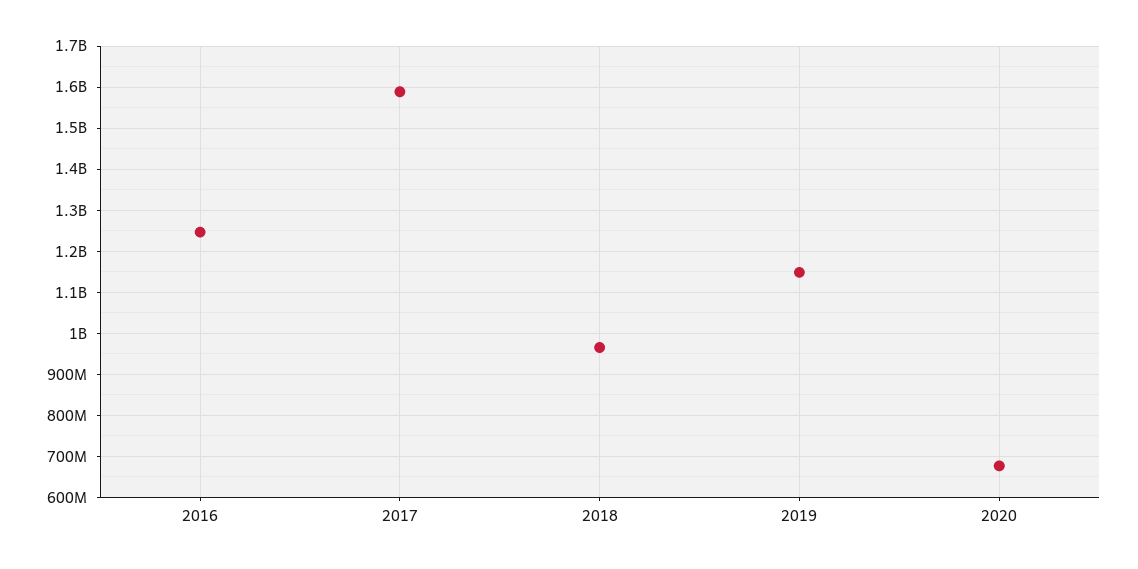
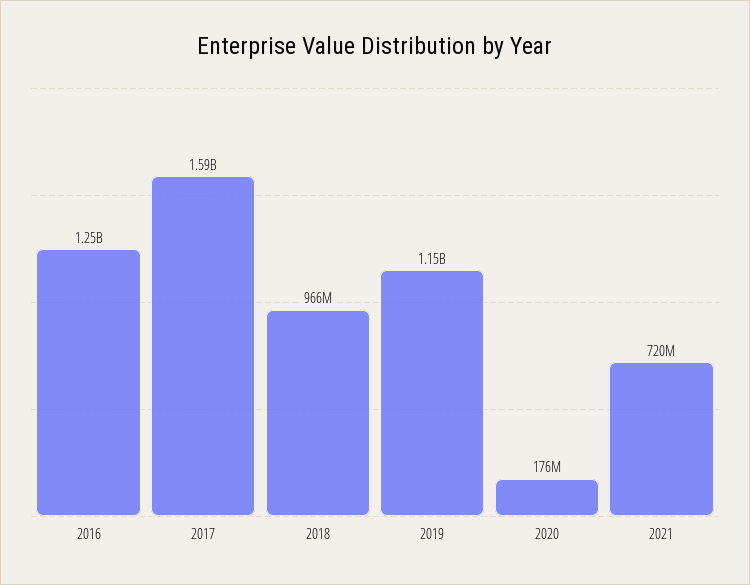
2020: 680000000 -> 176000000
2021: none -> 720000000

